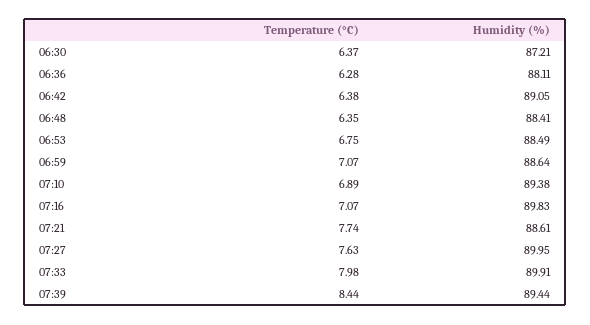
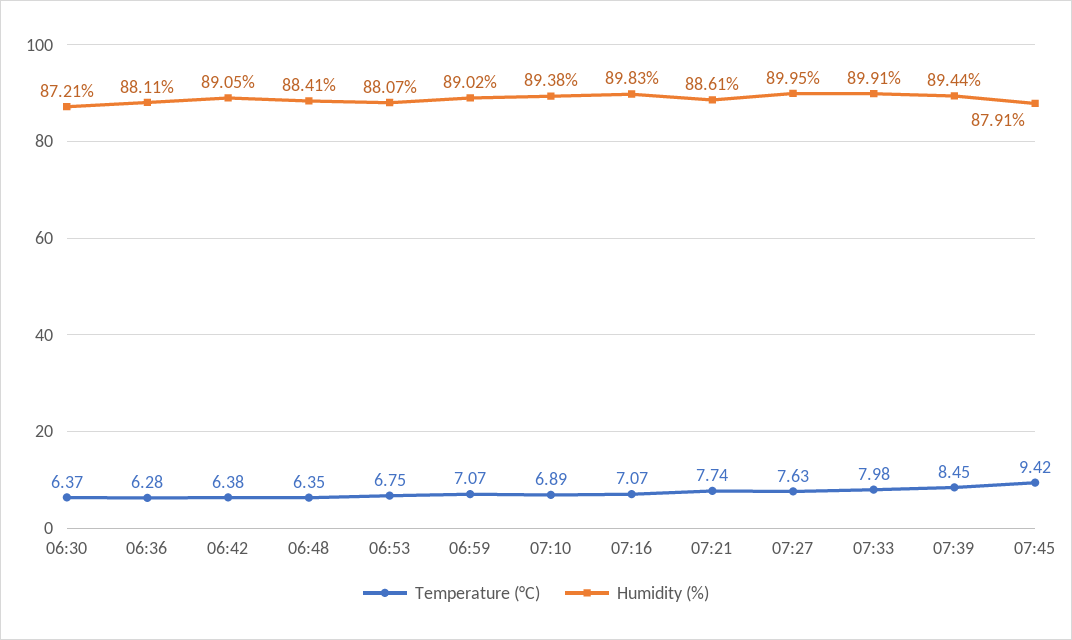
Humidity (%), 06:53: 88.49 -> 88.07
Humidity (%), 06:59: 88.64 -> 89.02
Temperature (°C), 07:39: 8.44 -> 8.45
Temperature (°C), 07:45: none -> 9.42
Humidity (%), 07:45: none -> 87.91

